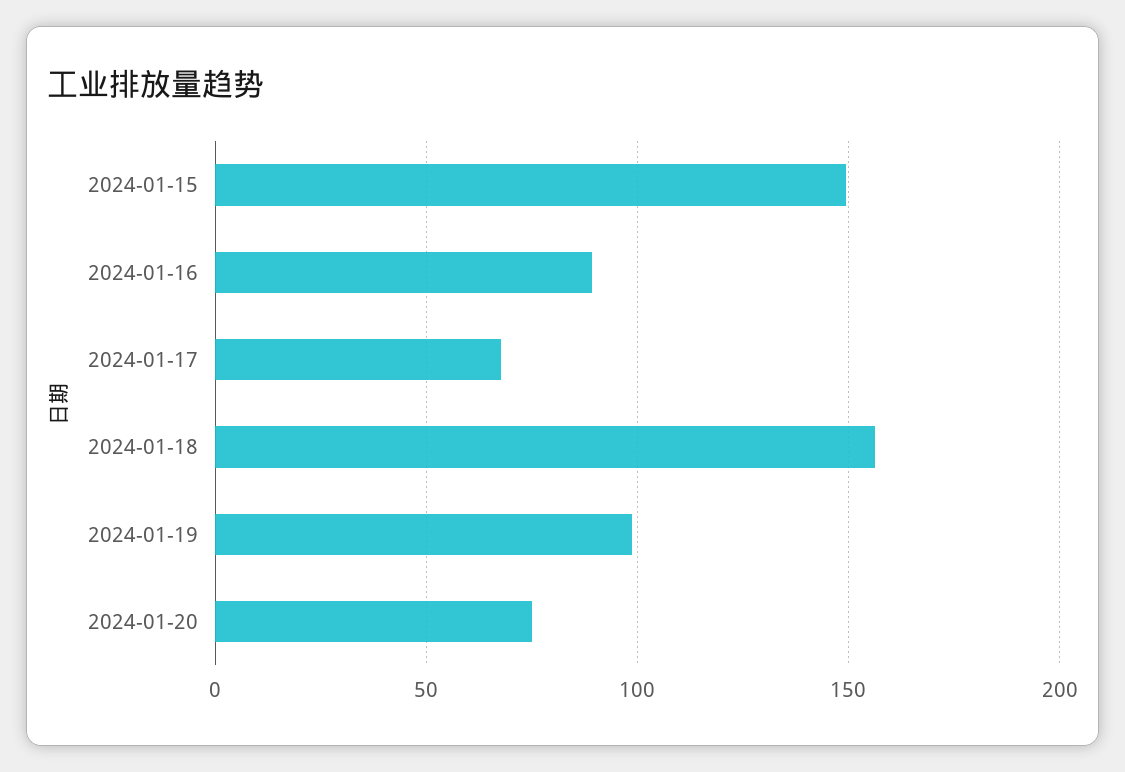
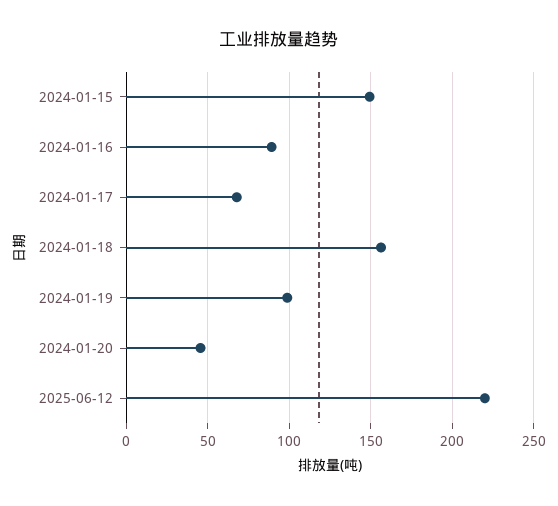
2024-01-20: 75 -> 45
2025-06-12: none -> 220

